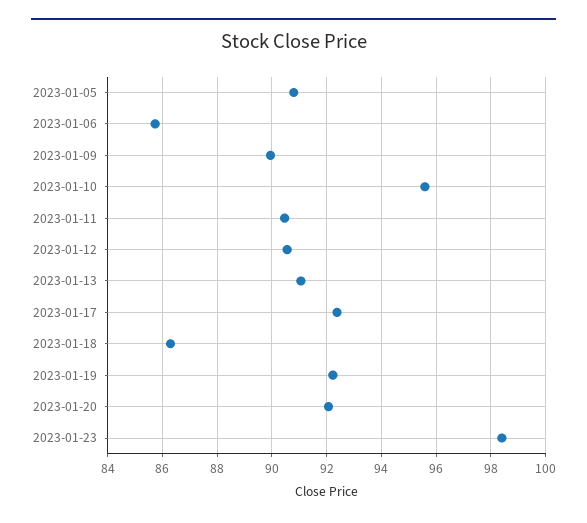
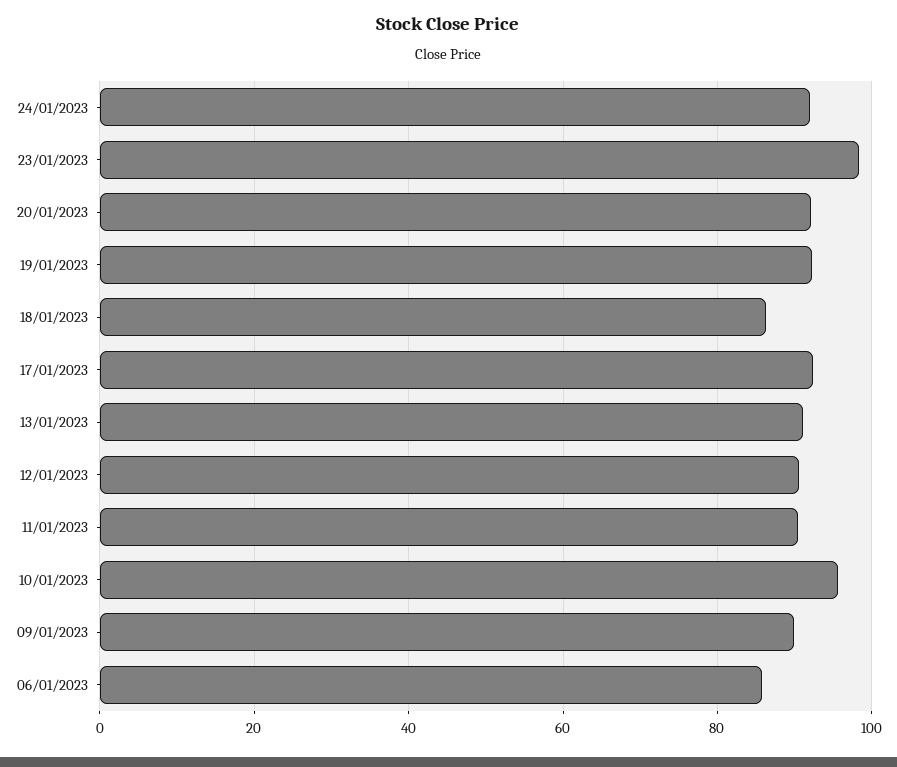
2023-01-05: 90.75 -> none
24/01/2023: none -> 92

